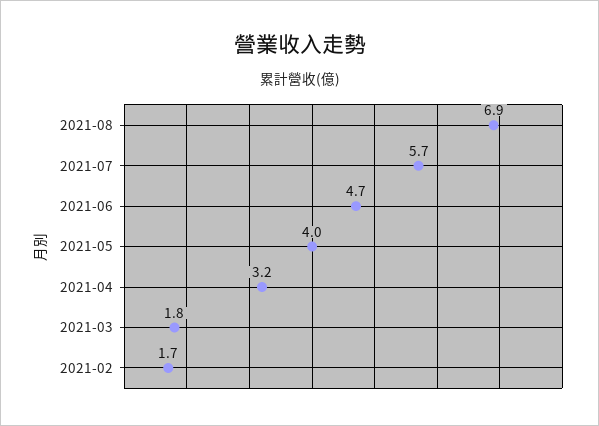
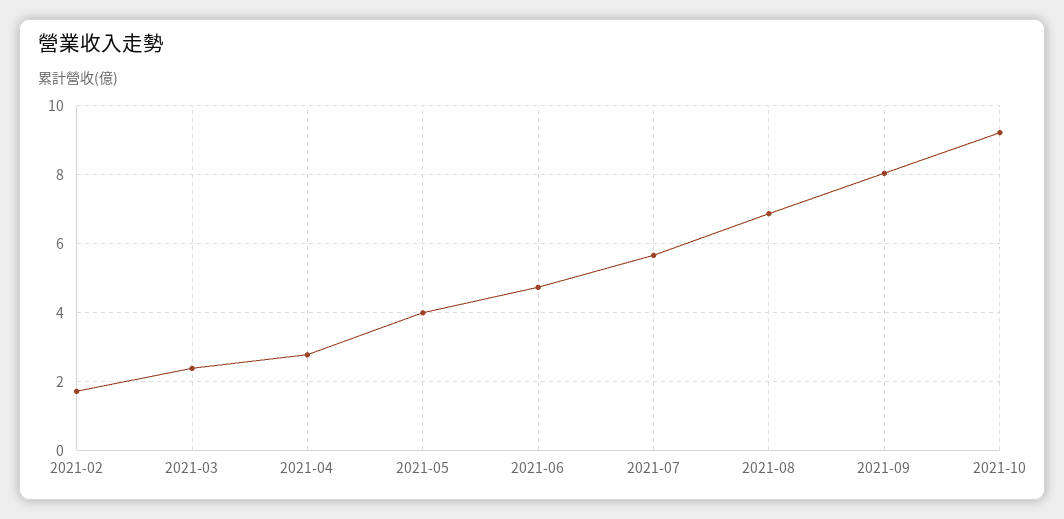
2021-04: 3.2 -> 2.8
2021-03: 1.8 -> 2.4
2021-09: none -> 8
2021-10: none -> 9.2

